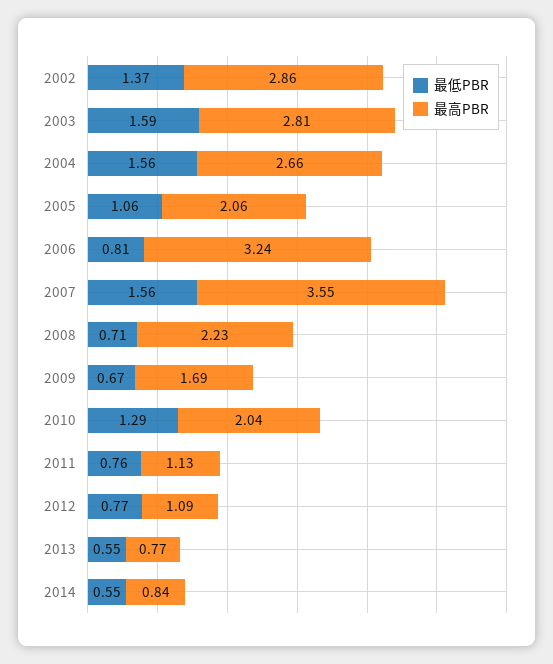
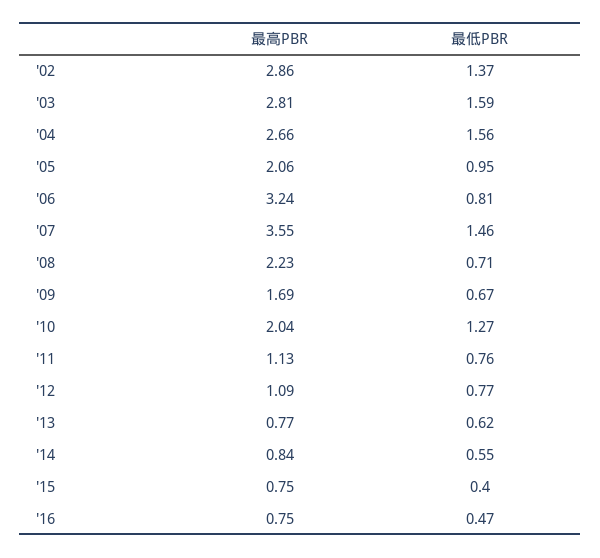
最低PBR, 2005: 1.06 -> 0.95
最低PBR, 2007: 1.56 -> 1.46
最低PBR, 2010: 1.29 -> 1.27
最低PBR, 2013: 0.55 -> 0.62
最高PBR, '15: none -> 0.75
最低PBR, '15: none -> 0.4
最高PBR, '16: none -> 0.75
最低PBR, '16: none -> 0.47

